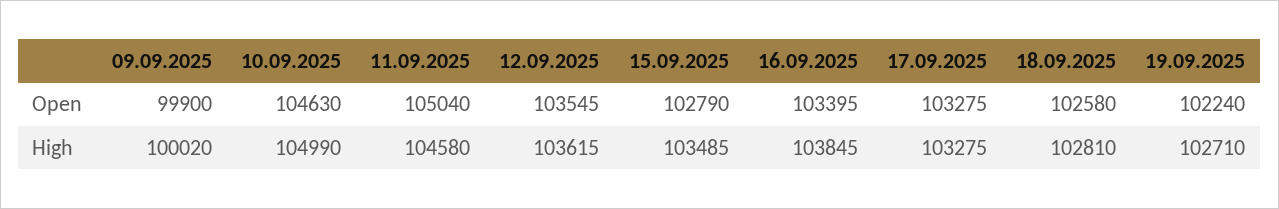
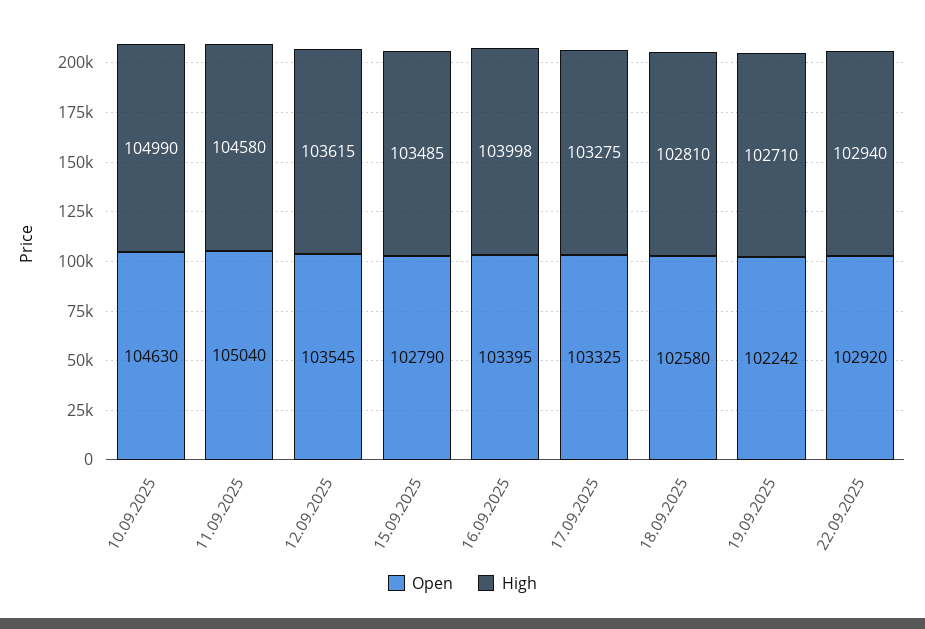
Open, 09.09.2025: 99900 -> none
Open, 17.09.2025: 103275 -> 103325
Open, 19.09.2025: 102240 -> 102242
High, 09.09.2025: 100020 -> none
High, 16.09.2025: 103845 -> 103998
Open, 22.09.2025: none -> 102920
High, 22.09.2025: none -> 102940

